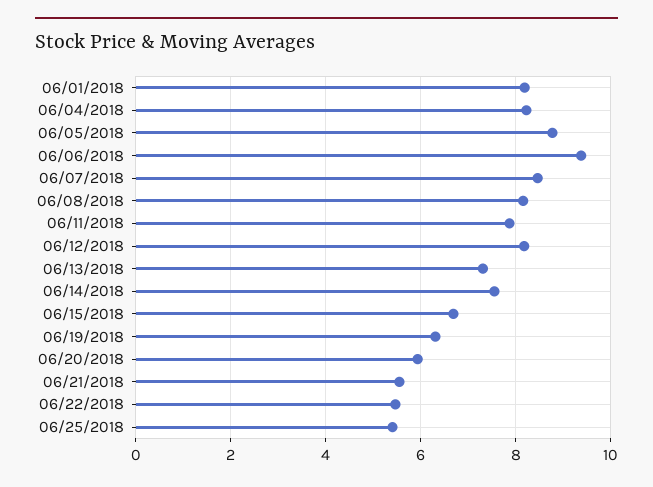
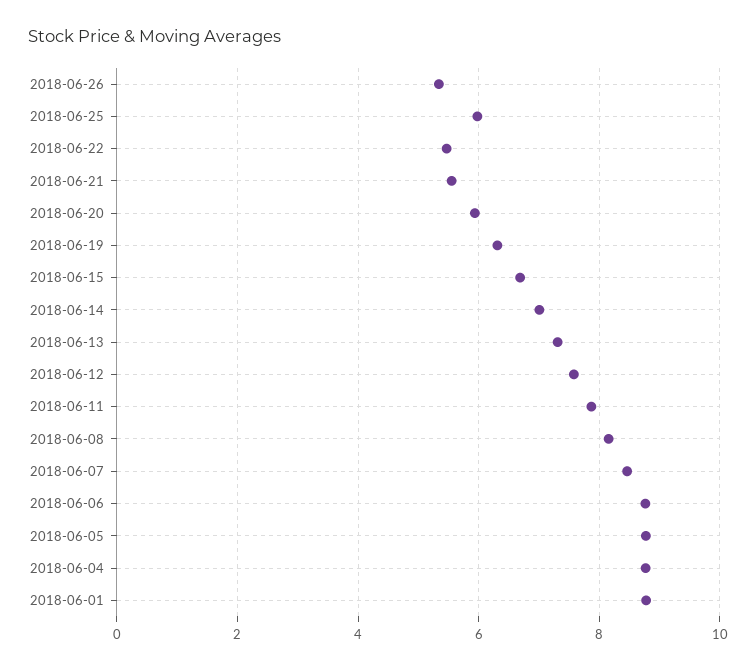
06/01/2018: 8.2 -> 8.8
06/04/2018: 8.2 -> 8.8
06/06/2018: 9.4 -> 8.8
06/12/2018: 8.2 -> 7.6
06/14/2018: 7.6 -> 7
06/25/2018: 5.4 -> 6
2018-06-26: none -> 5.4

